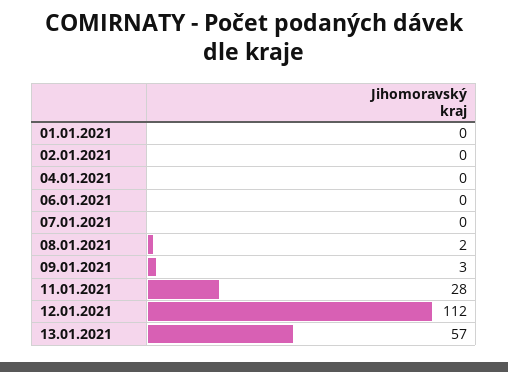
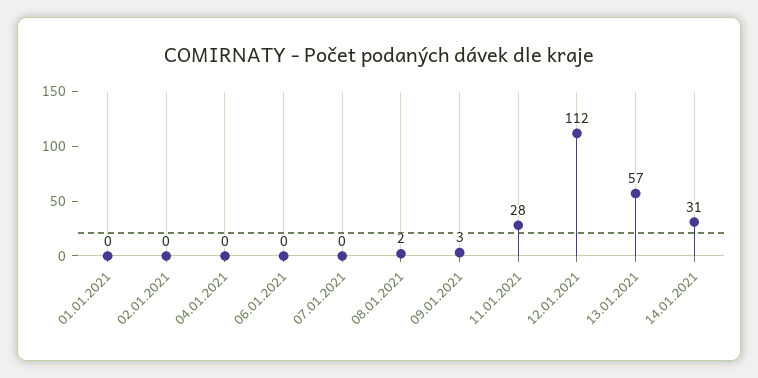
14.01.2021: none -> 31

